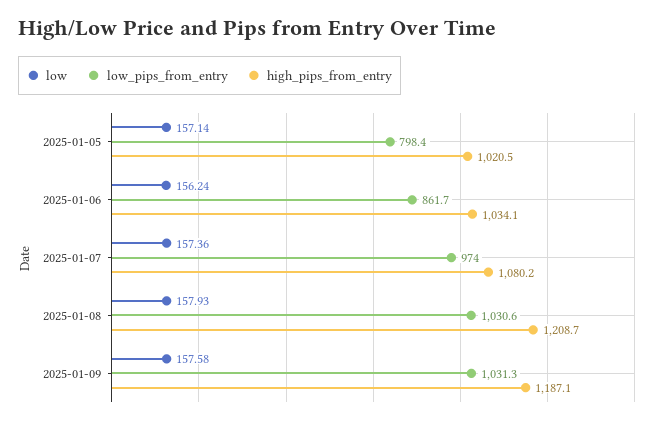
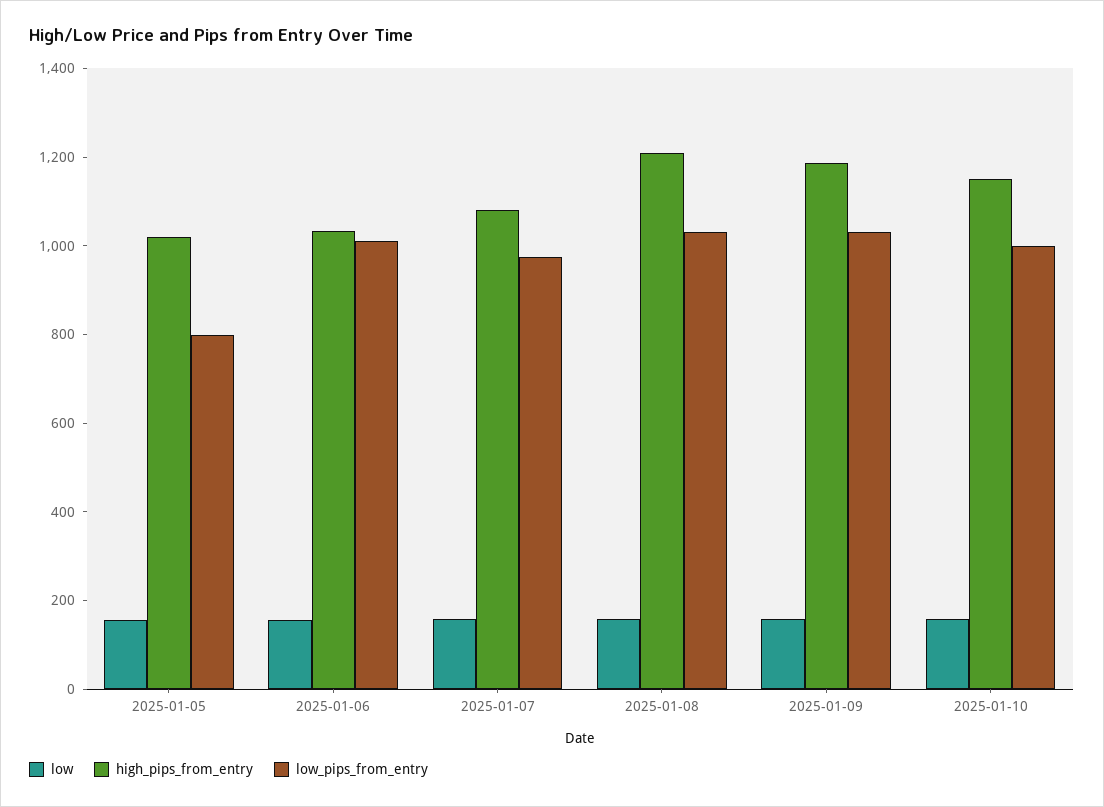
low_pips_from_entry, 2025-01-06: 861.7 -> 1000
low, 2025-01-10: none -> 150
high_pips_from_entry, 2025-01-10: none -> 1150
low_pips_from_entry, 2025-01-10: none -> 1000

